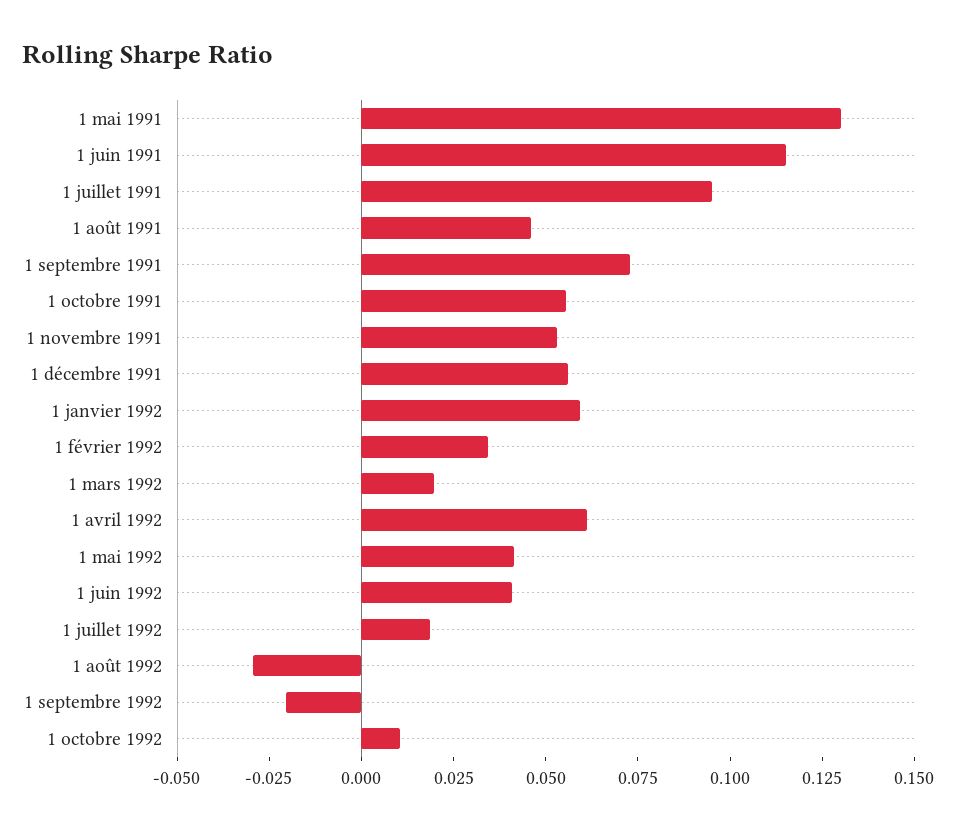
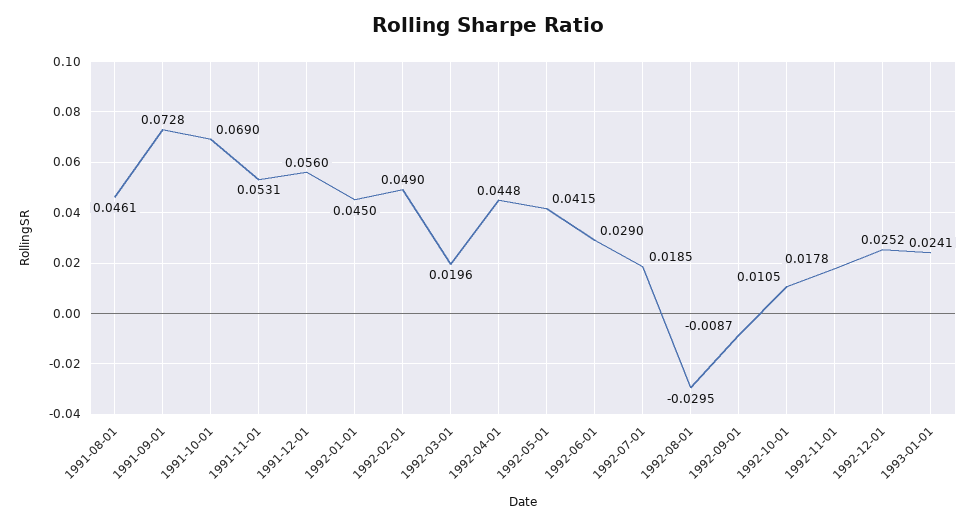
1 mai 1991: 0.13 -> none
1 juin 1991: 0.115 -> none
1 juillet 1991: 0.095 -> none
1 octobre 1991: 0.055 -> 0.069
1 janvier 1992: 0.06 -> 0.045
1 février 1992: 0.035 -> 0.049
1 avril 1992: 0.06 -> 0.0448
1 juin 1992: 0.04 -> 0.029
1 septembre 1992: -0.02 -> -0.0087
1992-11-01: none -> 0.0178
1992-12-01: none -> 0.0252
1993-01-01: none -> 0.0241

